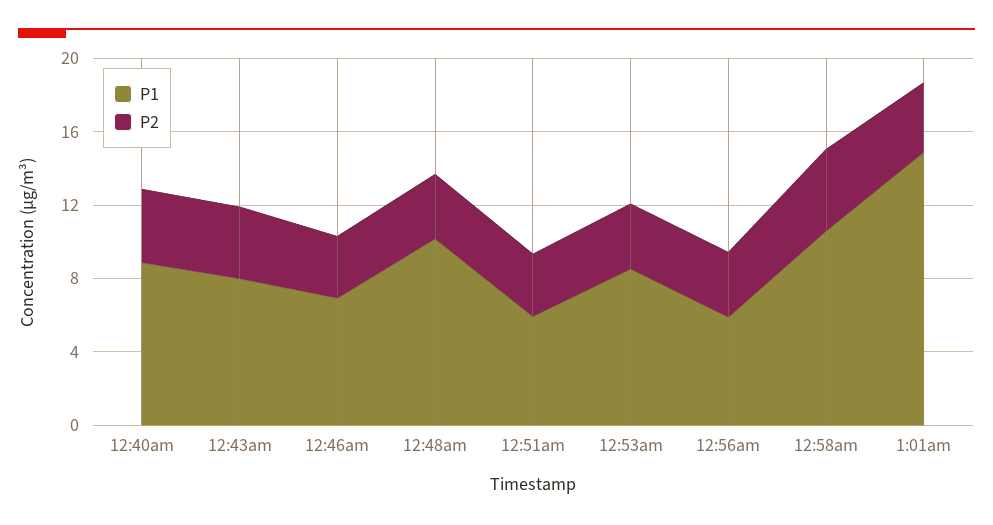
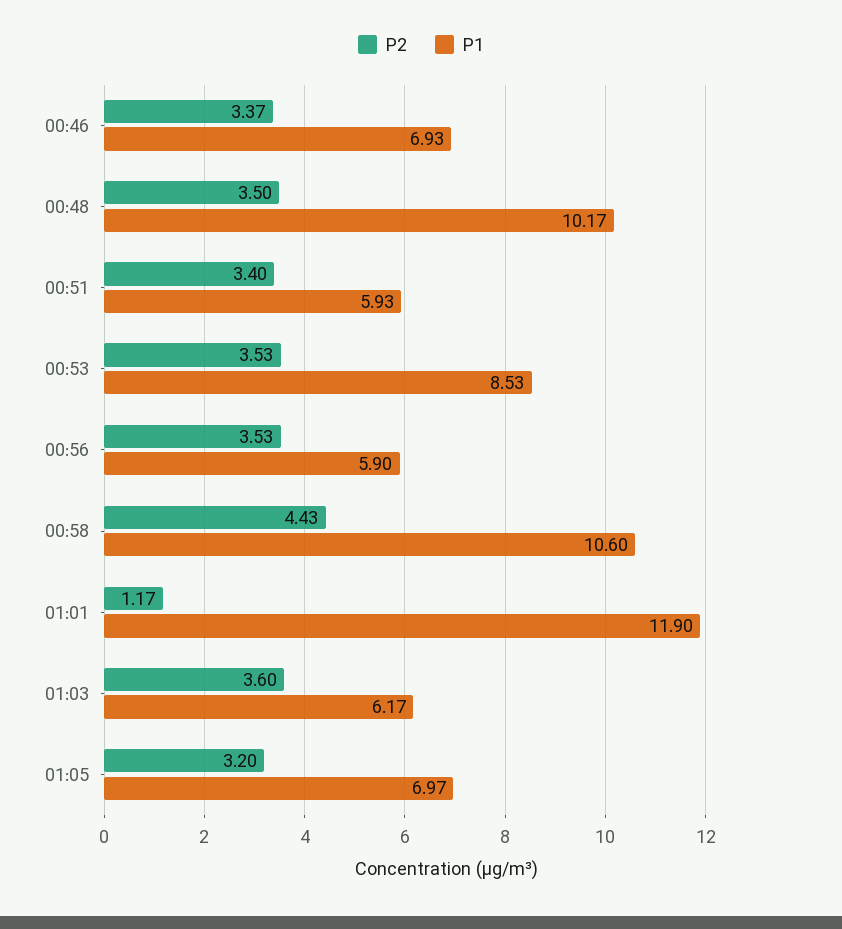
P1, 12:40am: 9 -> none
P2, 12:40am: 4 -> none
P1, 12:43am: 8 -> none
P2, 12:43am: 4 -> none
P1, 1:01am: 15 -> 11.9
P2, 1:01am: 4 -> 1.17
P2, 01:03: none -> 3.6
P1, 01:03: none -> 6.17
P2, 01:05: none -> 3.2
P1, 01:05: none -> 6.97

